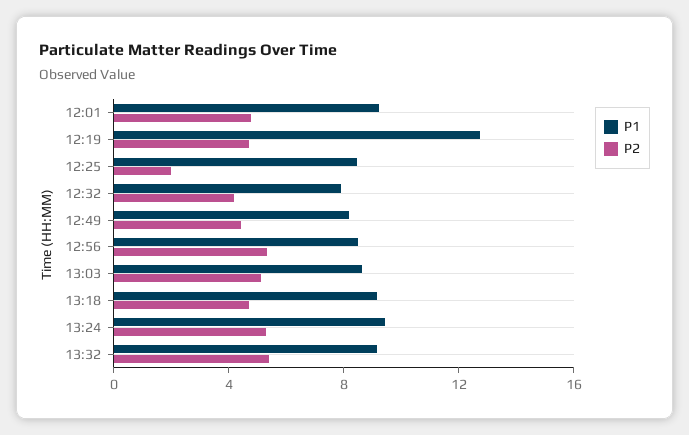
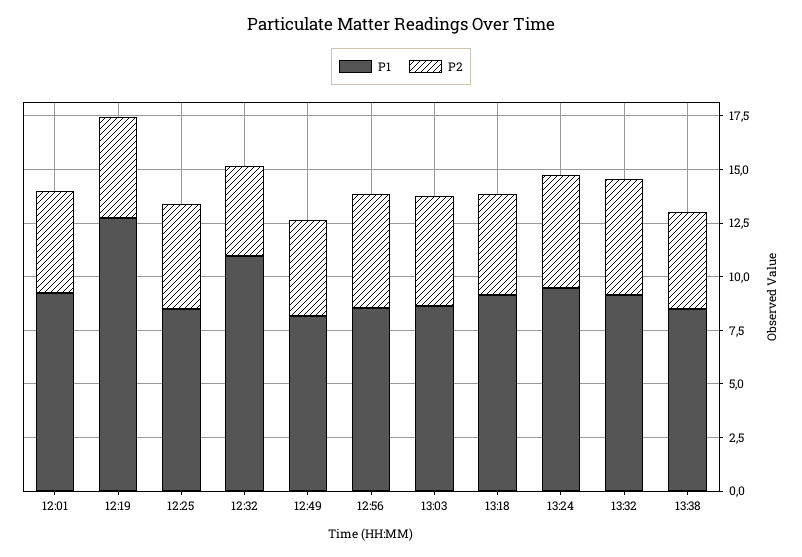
P2, 12:25: 2 -> 5
P1, 12:32: 8 -> 11
P1, 13:38: none -> 8.5
P2, 13:38: none -> 4.5

